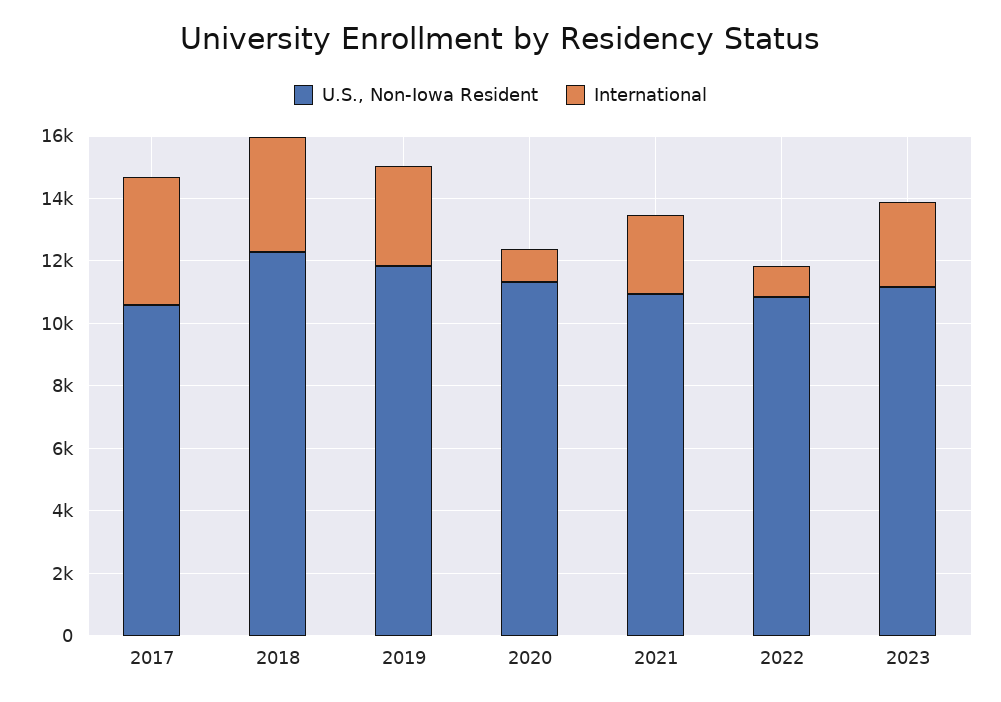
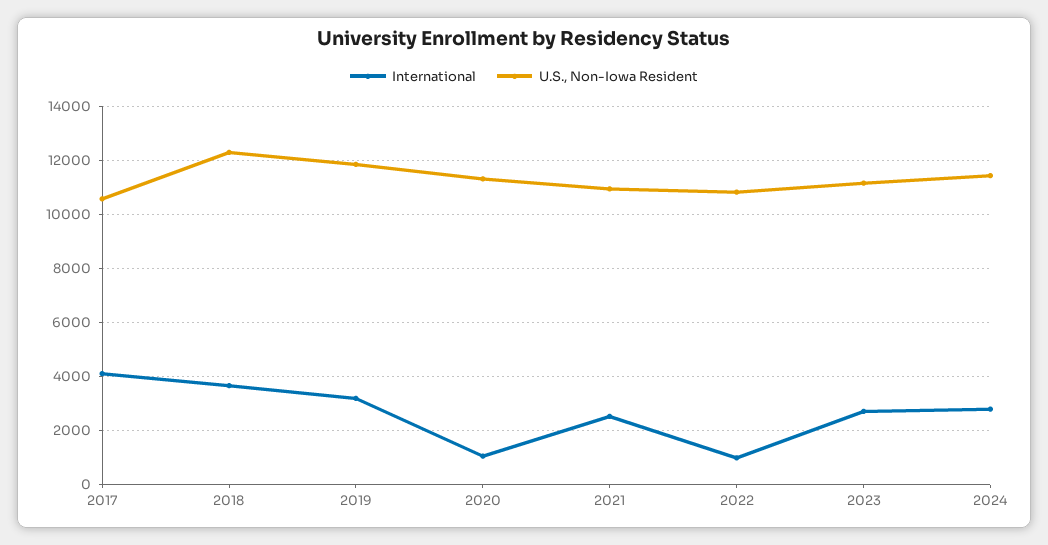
International, 2024: none -> 2750
U.S., Non-Iowa Resident, 2024: none -> 11500

